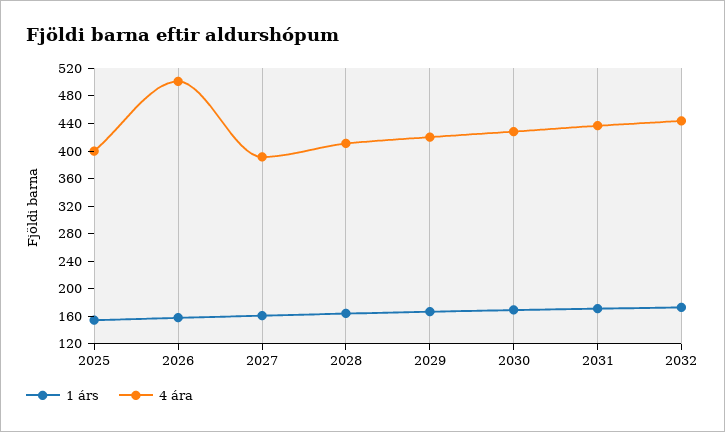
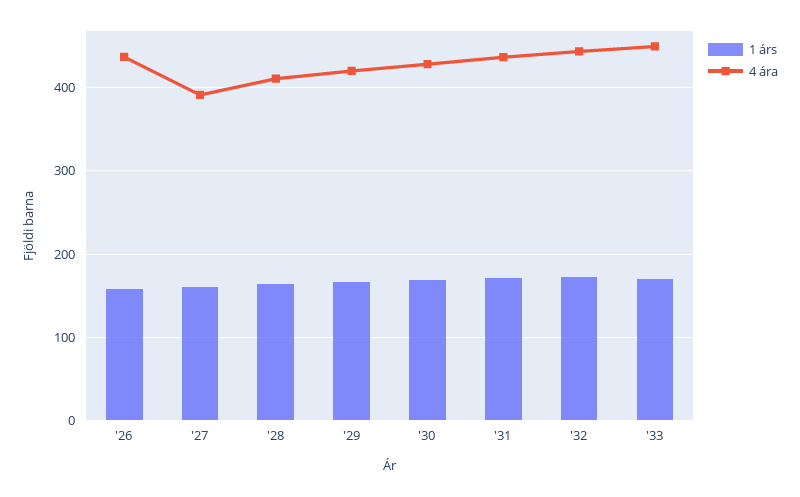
1 árs, 2025: 160 -> none
4 ára, 2025: 400 -> none
4 ára, 2026: 500 -> 440
1 árs, '33: none -> 170
4 ára, '33: none -> 450

